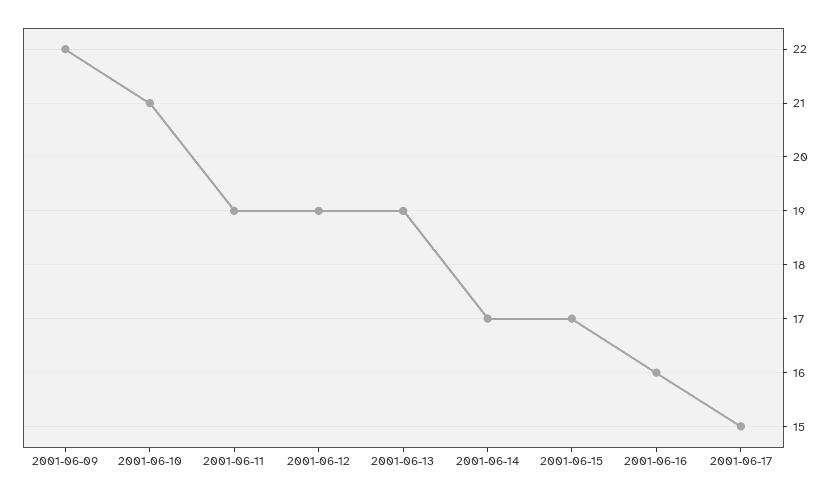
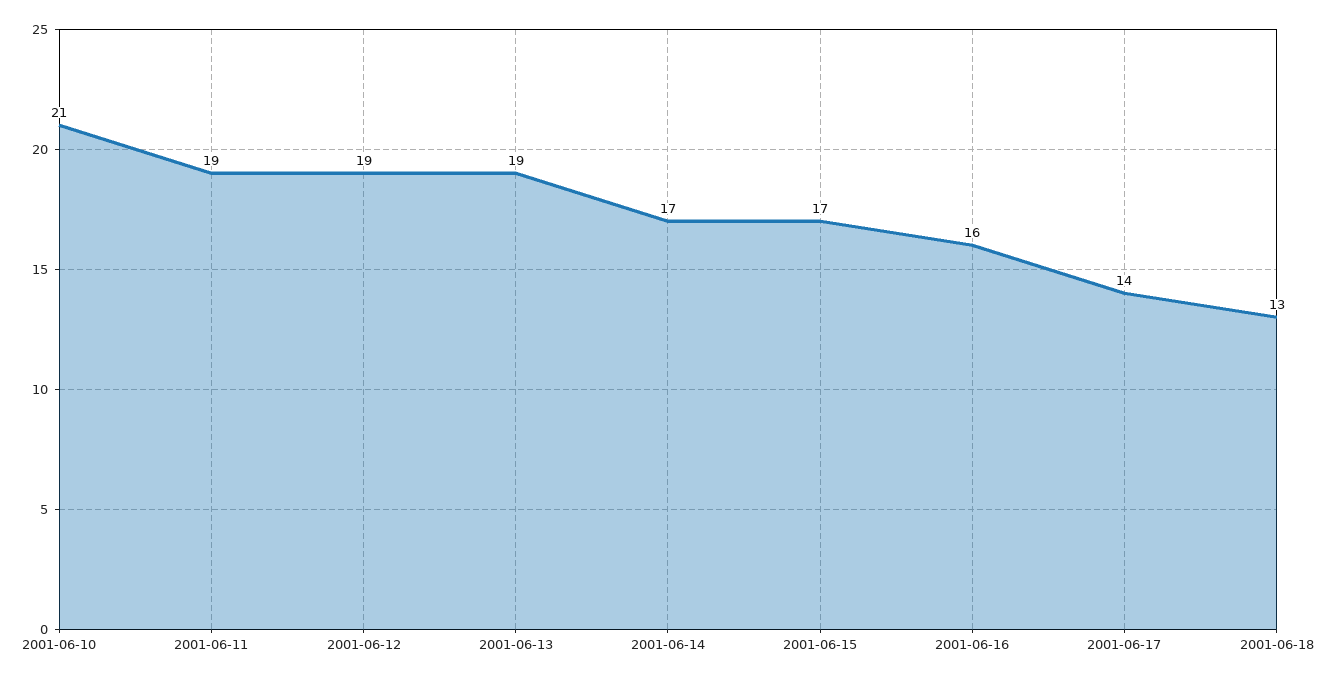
2001-06-09: 22 -> none
2001-06-17: 15 -> 14
2001-06-18: none -> 13

